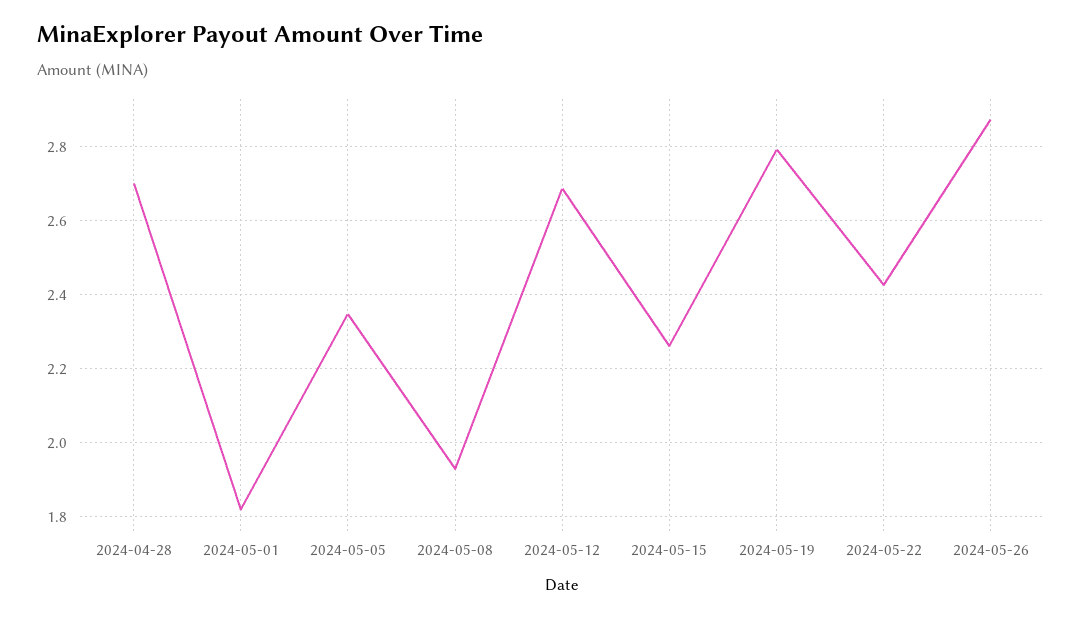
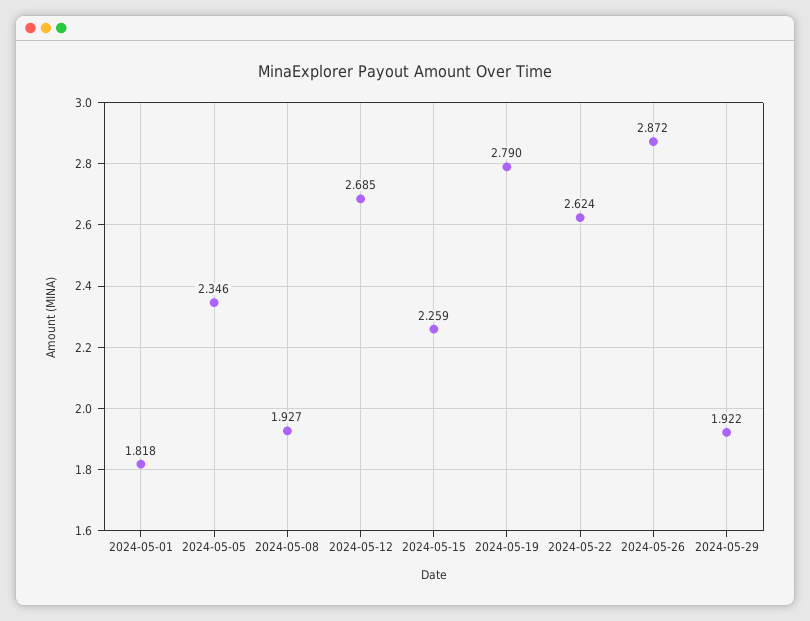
2024-04-28: 2.7 -> none
2024-05-22: 2.42 -> 2.624
2024-05-29: none -> 1.922

